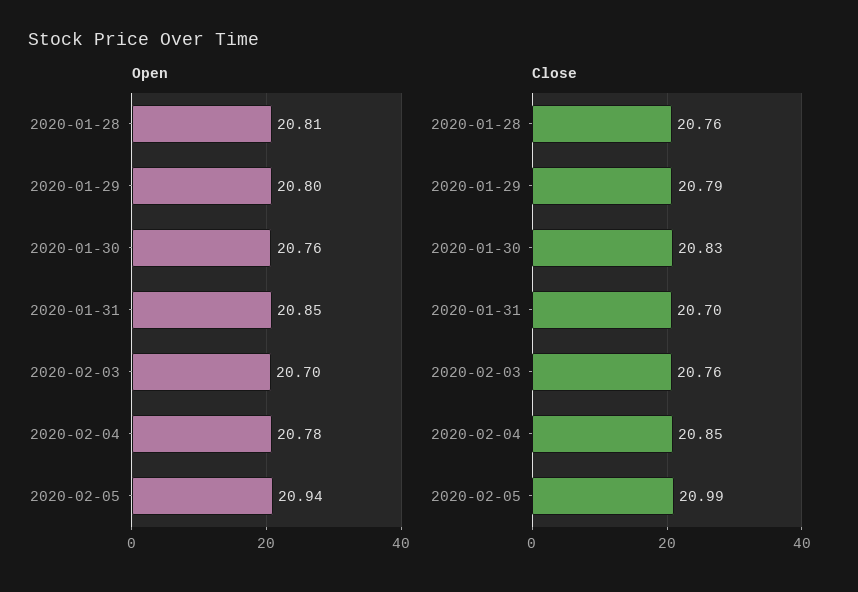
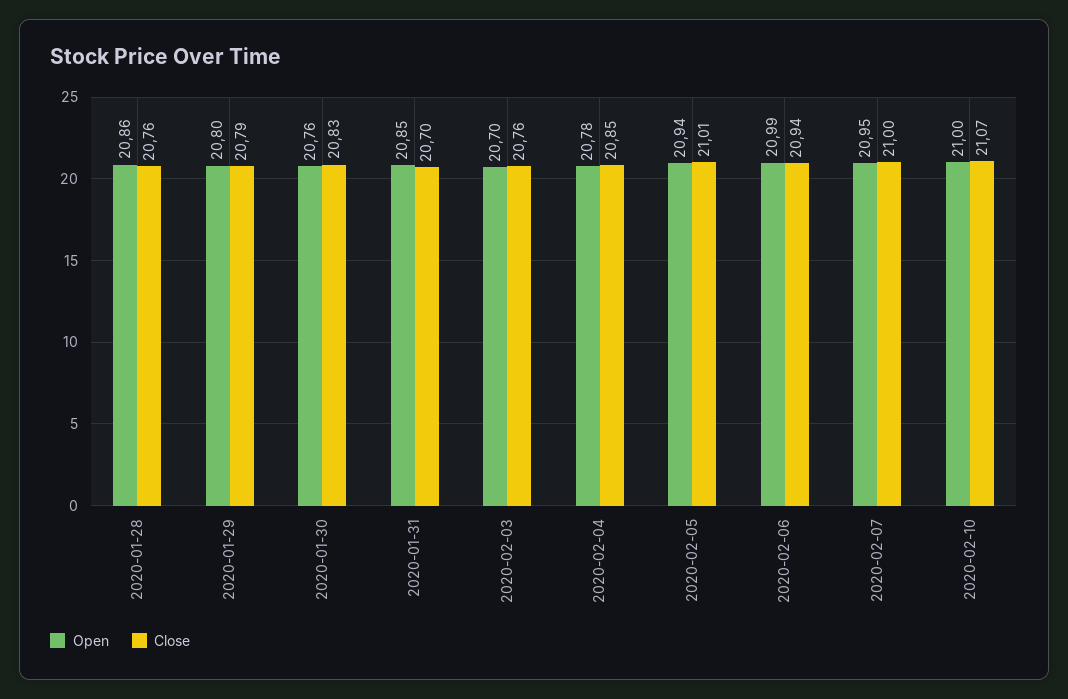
Open, 2020-01-28: 20.81 -> 20.86
Close, 2020-02-05: 20.99 -> 21.01
Open, 2020-02-06: none -> 20.99
Close, 2020-02-06: none -> 20.94
Open, 2020-02-07: none -> 20.95
Close, 2020-02-07: none -> 21
Open, 2020-02-10: none -> 21
Close, 2020-02-10: none -> 21.07

